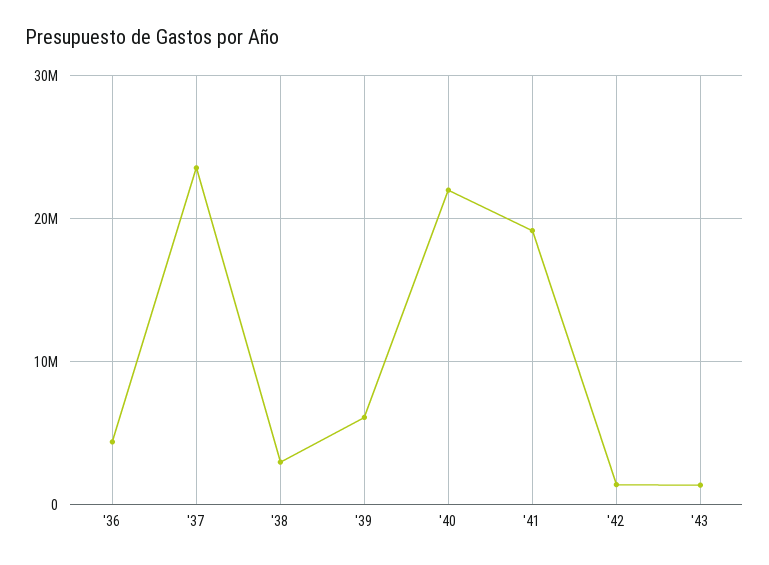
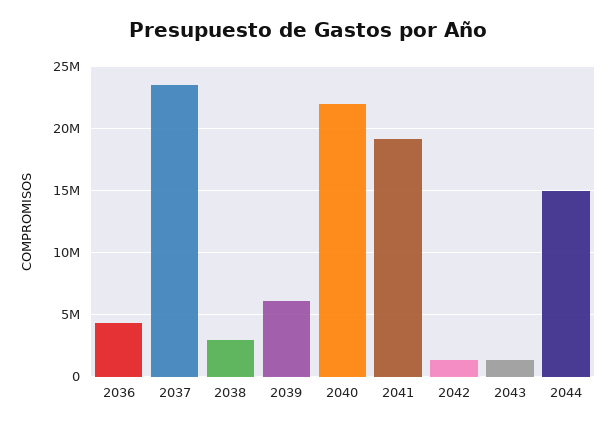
2044: none -> 15000000

